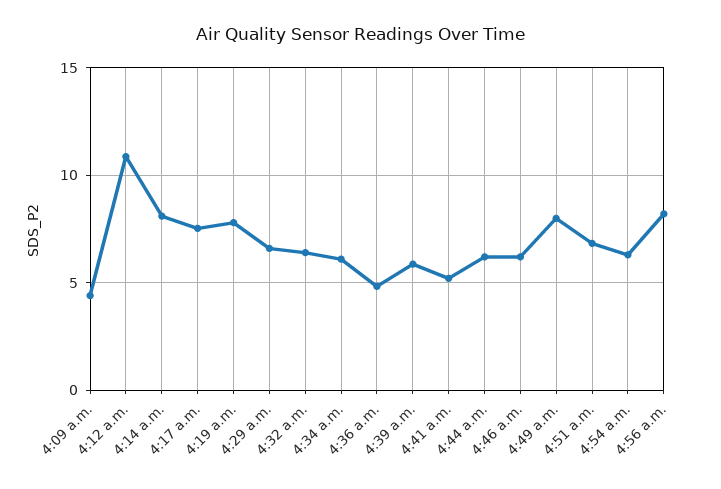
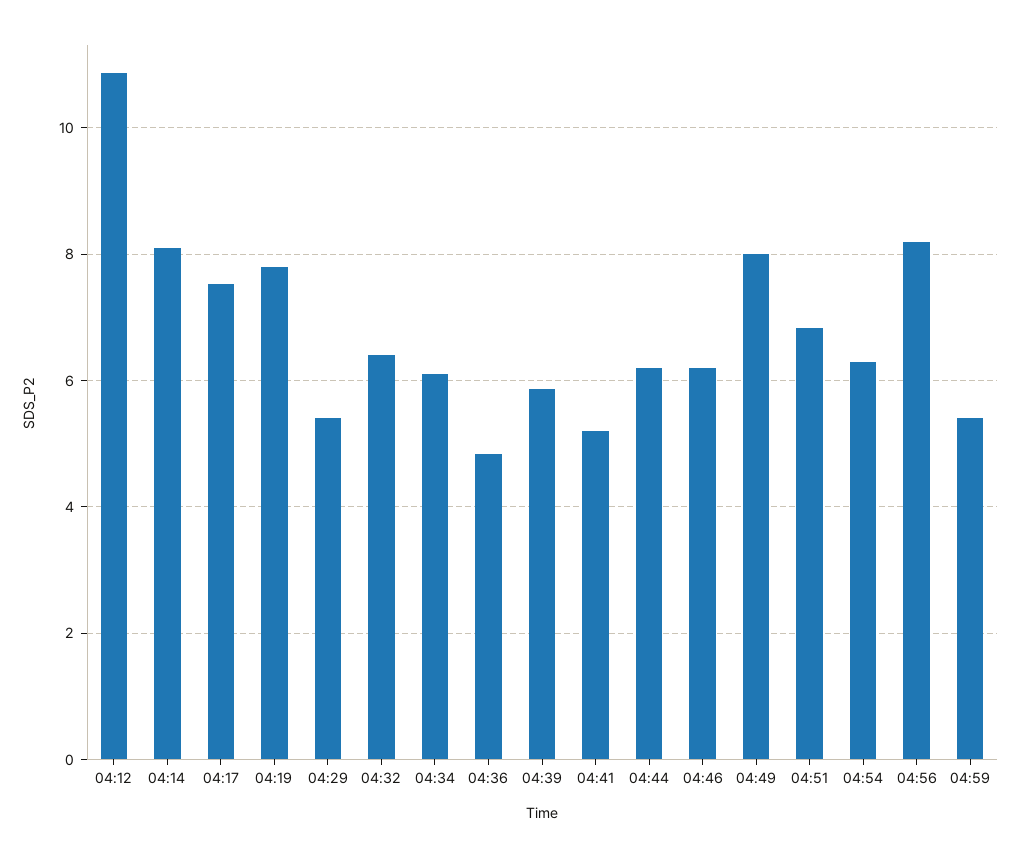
4:09 a.m.: 4.5 -> none
4:29 a.m.: 6.5 -> 5.4
04:59: none -> 5.4

